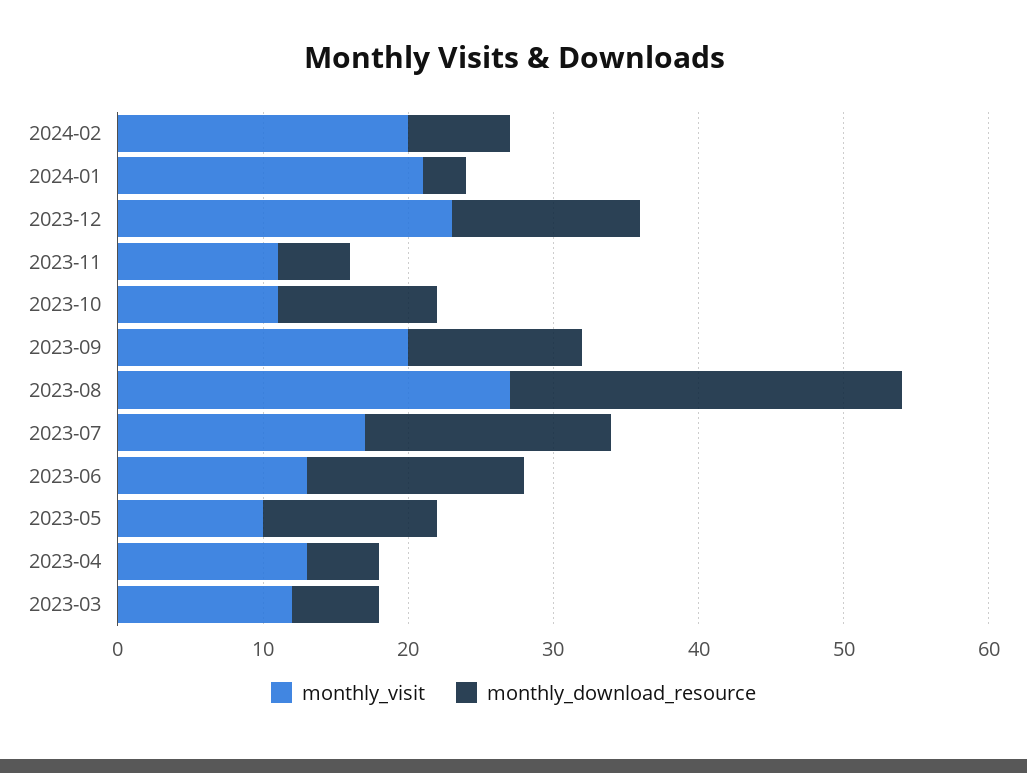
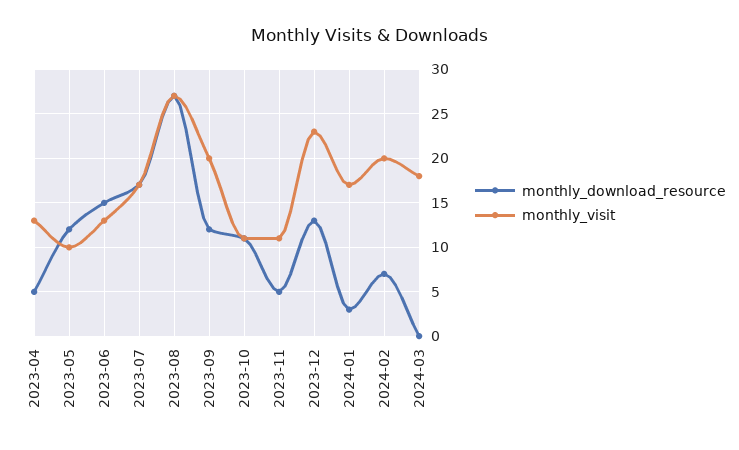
monthly_visit, 2024-01: 21 -> 17
monthly_visit, 2023-03: 12 -> none
monthly_download_resource, 2023-03: 6 -> none
monthly_download_resource, 2024-03: none -> 0
monthly_visit, 2024-03: none -> 18

